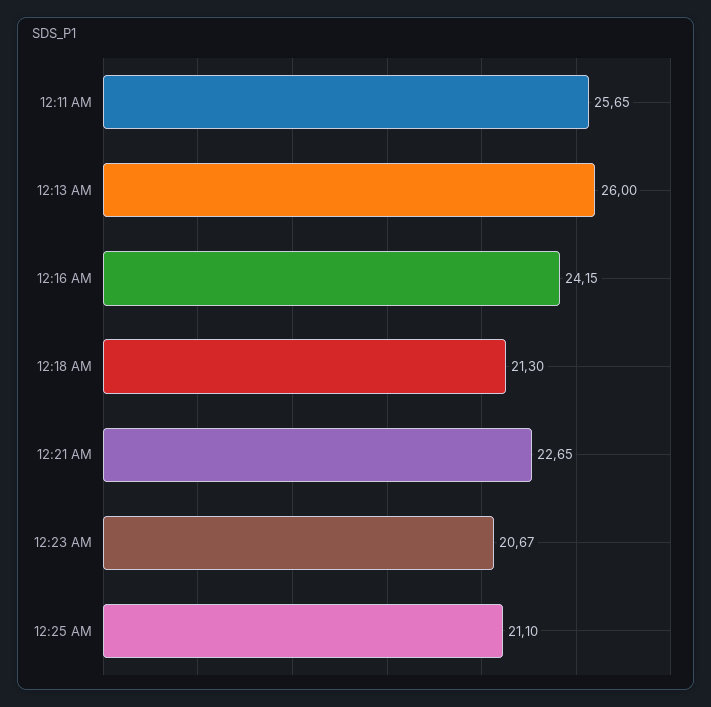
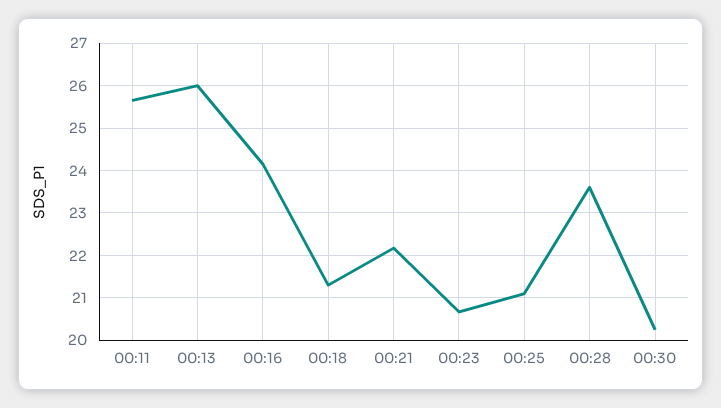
12:21 AM: 22.65 -> 22.2
00:28: none -> 23.6
00:30: none -> 20.2

